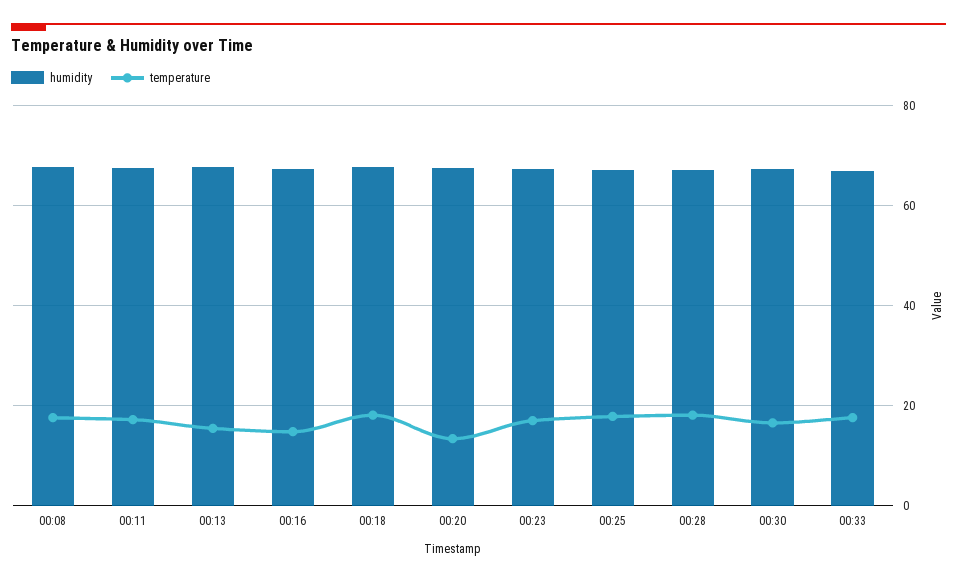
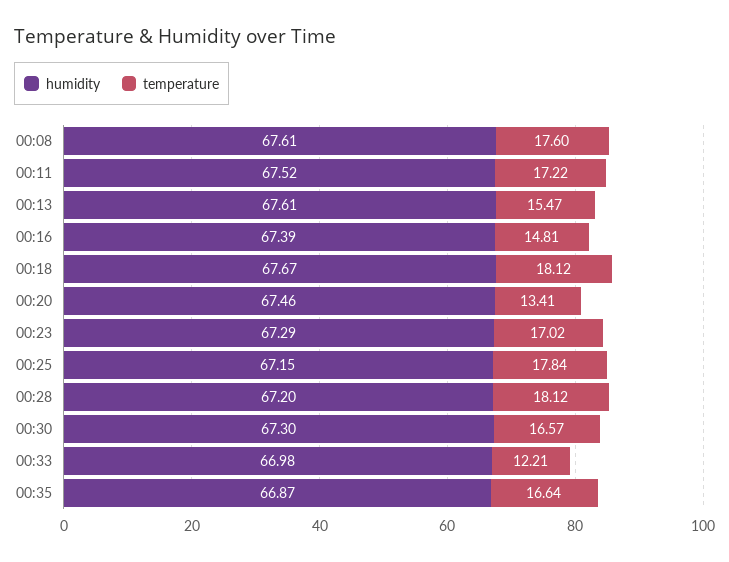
temperature, 00:33: 18 -> 12.21
humidity, 00:35: none -> 66.87
temperature, 00:35: none -> 16.64

